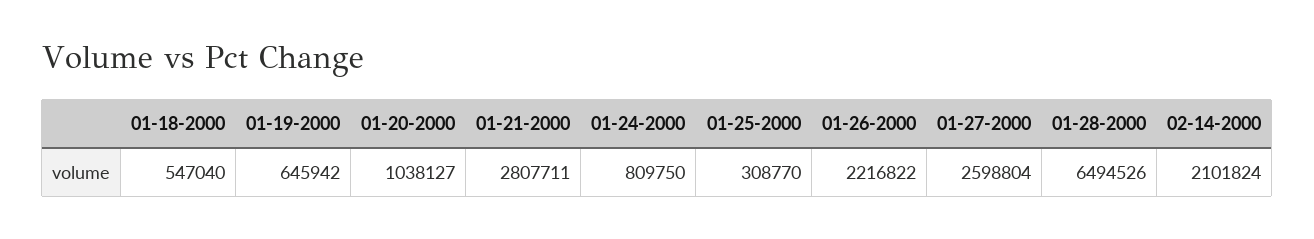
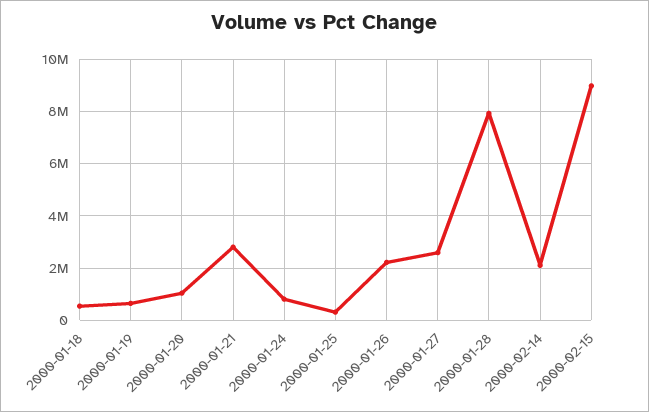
01-28-2000: 6494526 -> 8000000
2000-02-15: none -> 9000000

